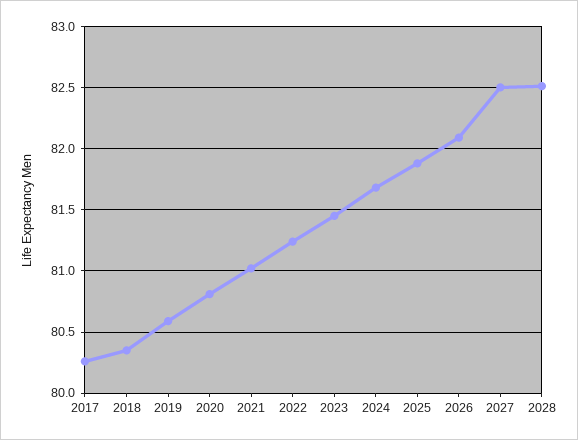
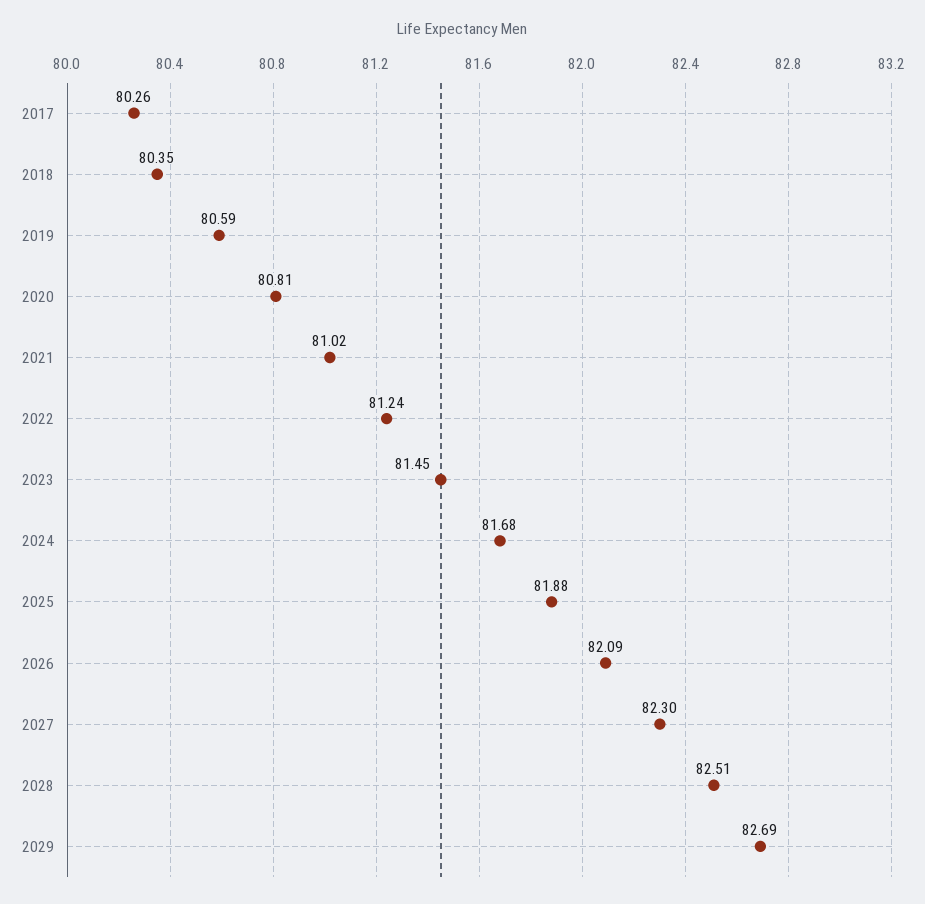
2027: 82.5 -> 82.3
2029: none -> 82.69

